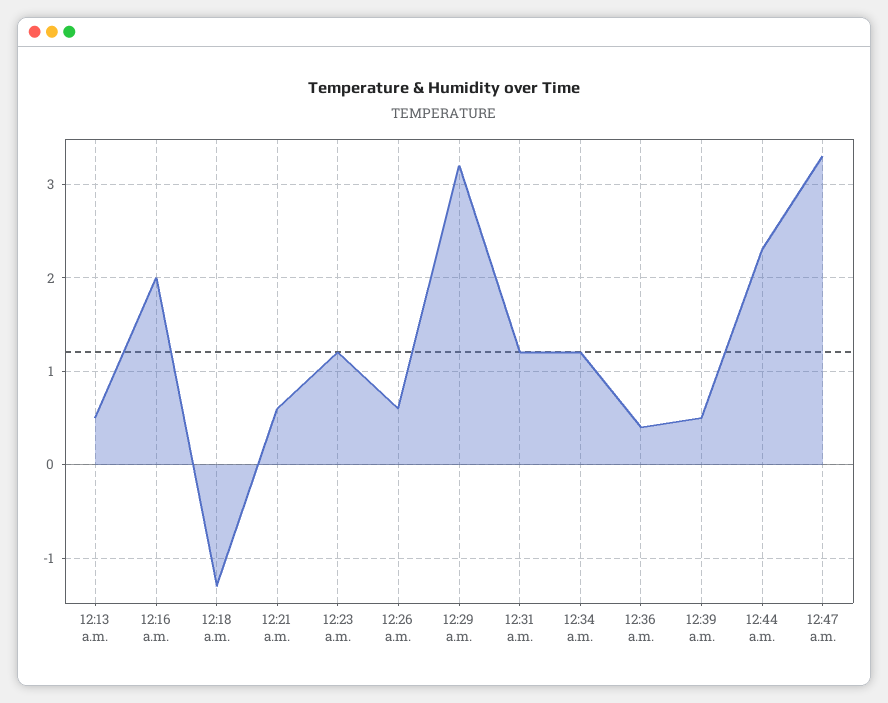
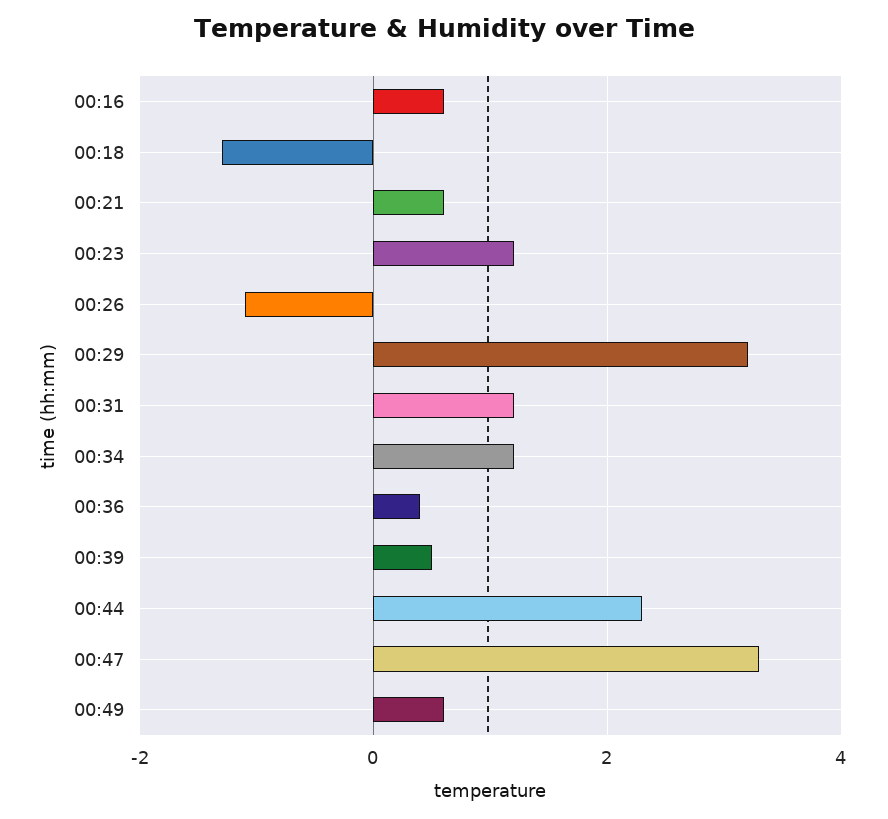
12:13 a.m.: 0.5 -> none
12:16 a.m.: 2 -> 0.5
12:26 a.m.: 0.6 -> -1
00:49: none -> 0.5

